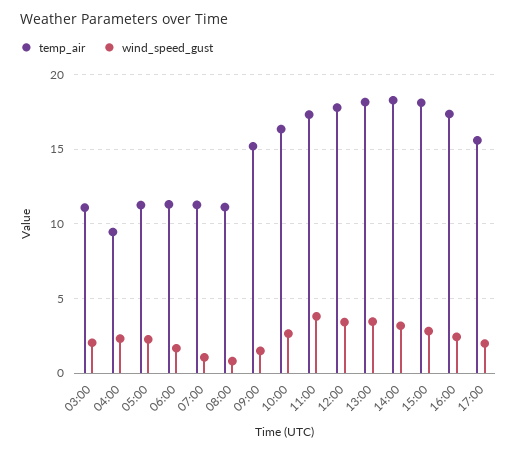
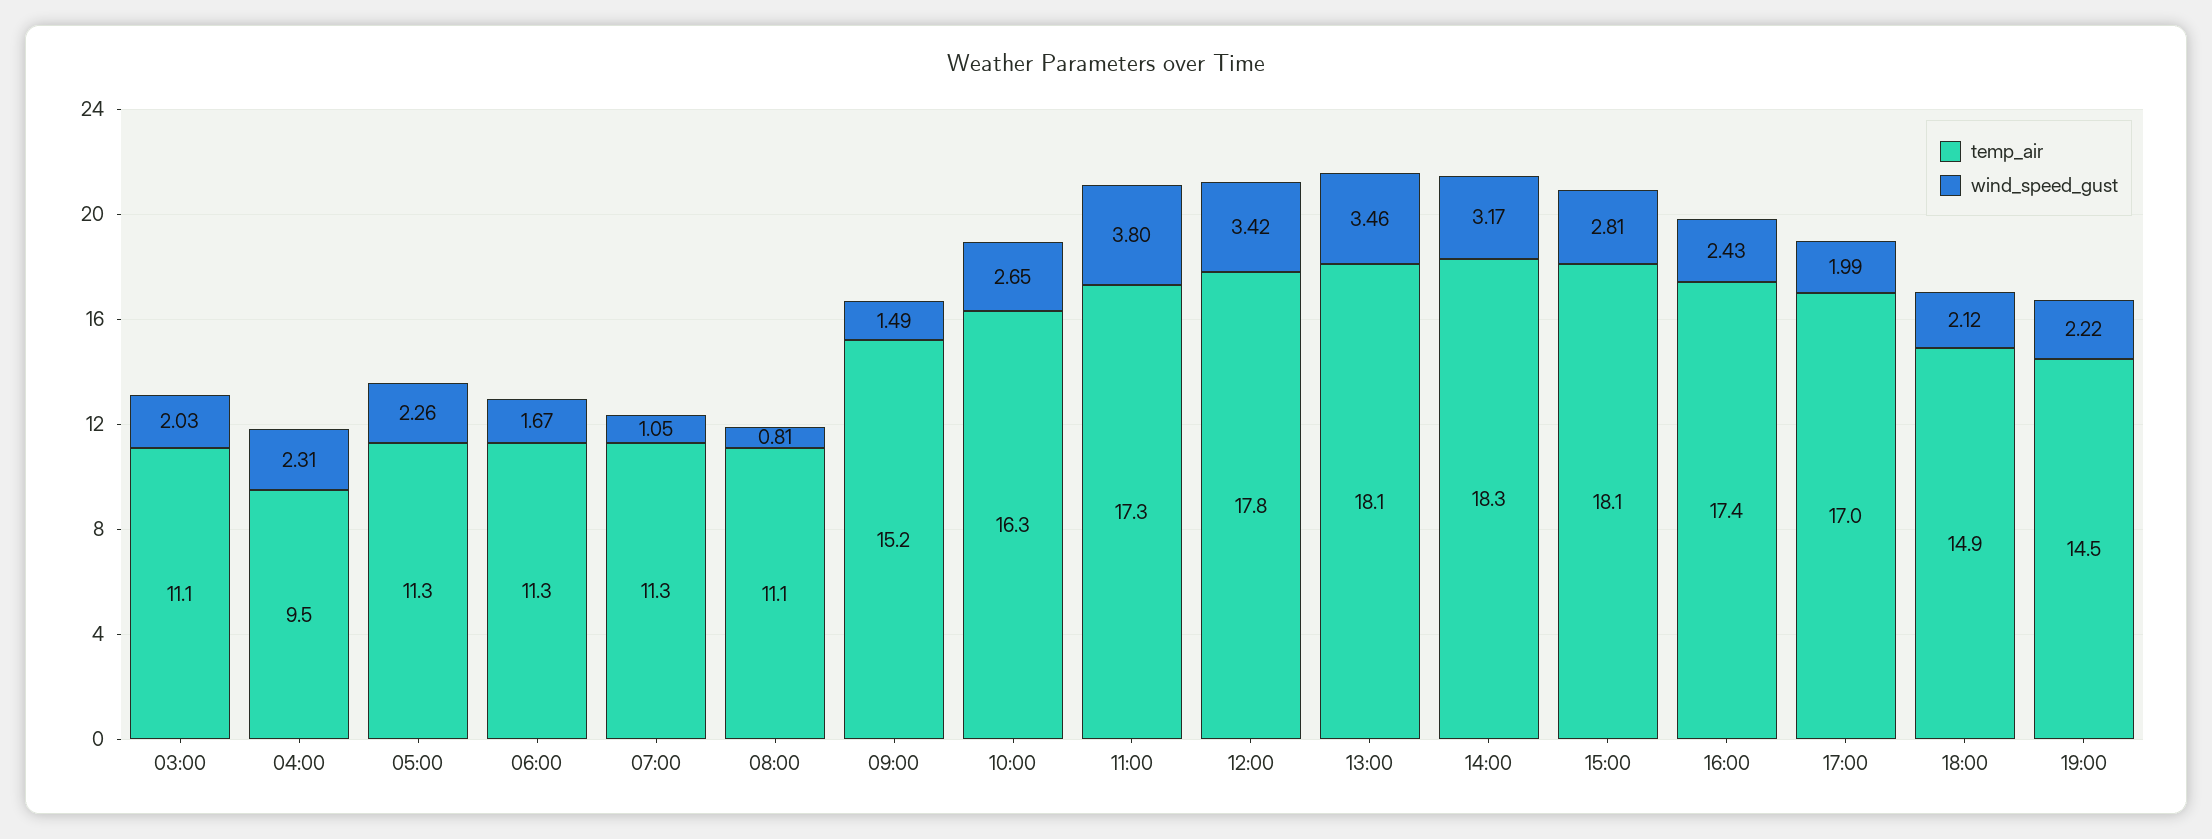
temp_air, 17:00: 15.5 -> 17
temp_air, 18:00: none -> 14.9
wind_speed_gust, 18:00: none -> 2.12
temp_air, 19:00: none -> 14.5
wind_speed_gust, 19:00: none -> 2.22

